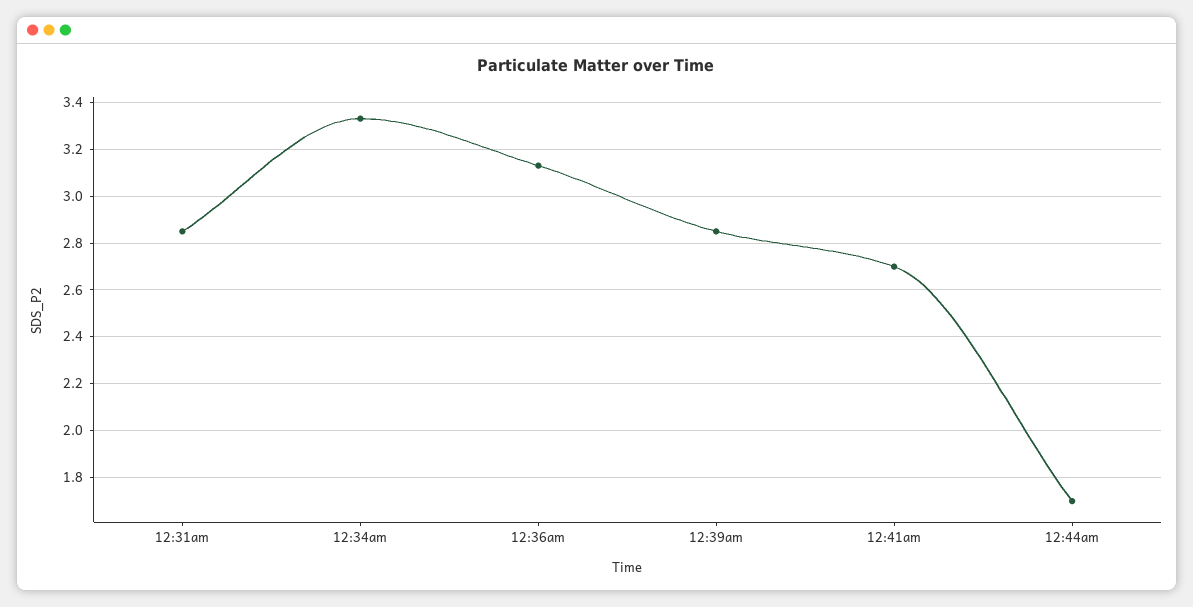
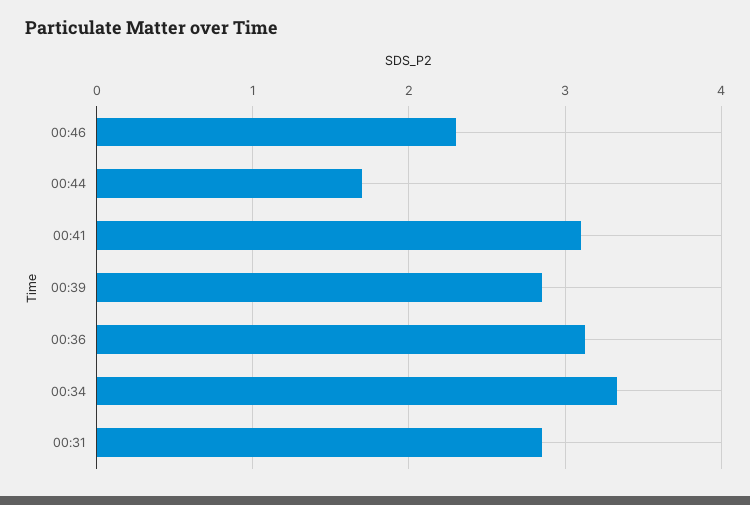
12:41am: 2.7 -> 3.1
00:46: none -> 2.3

